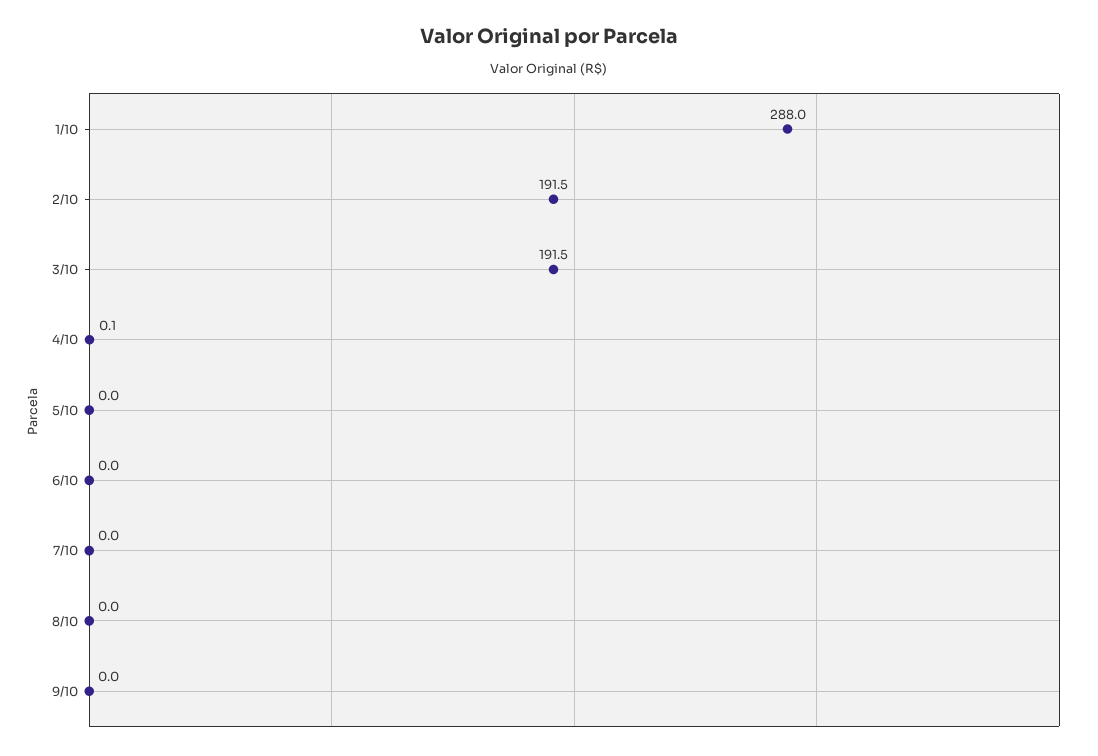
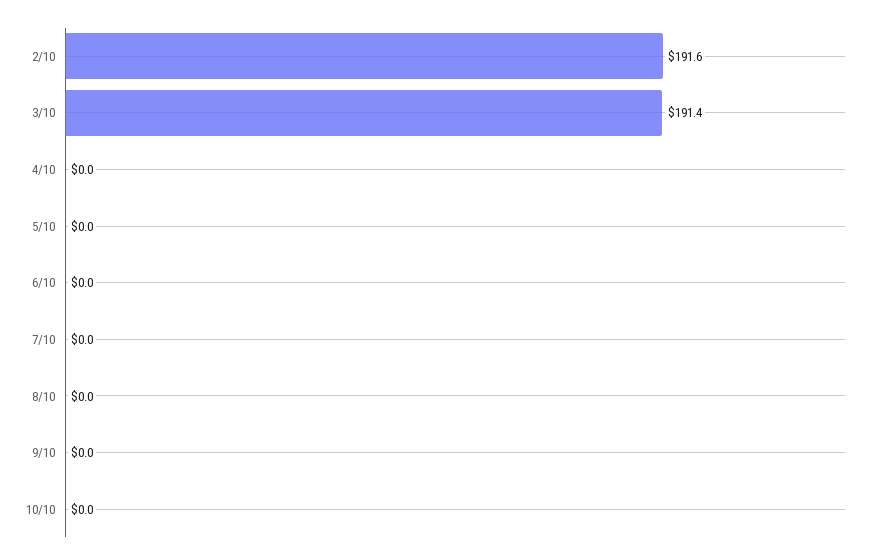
1/10: 288 -> none
2/10: 191.5 -> 191.6
3/10: 191.5 -> 191.4
4/10: 0.1 -> 0
10/10: none -> 0

